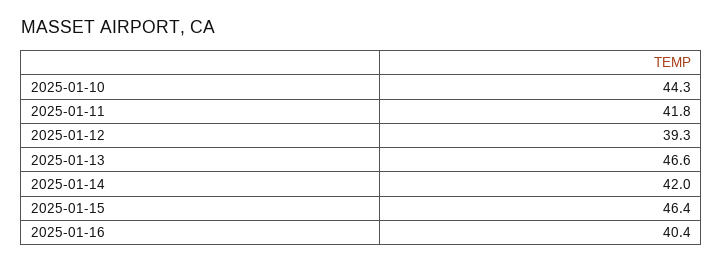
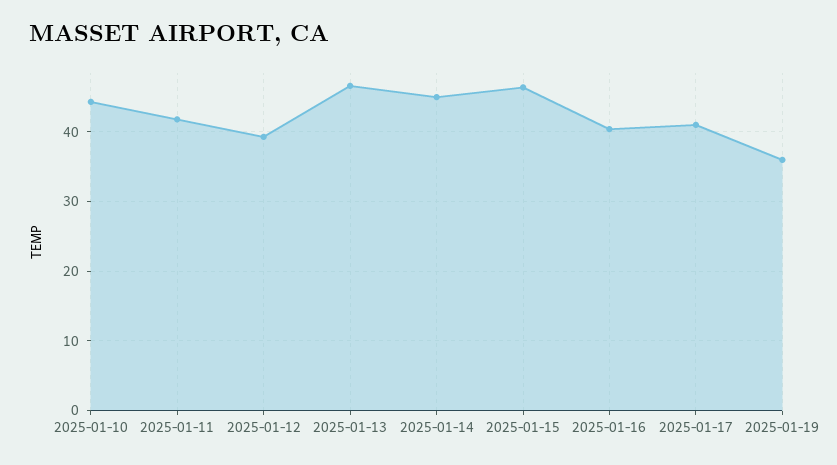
2025-01-14: 42 -> 45
2025-01-17: none -> 41
2025-01-19: none -> 36

